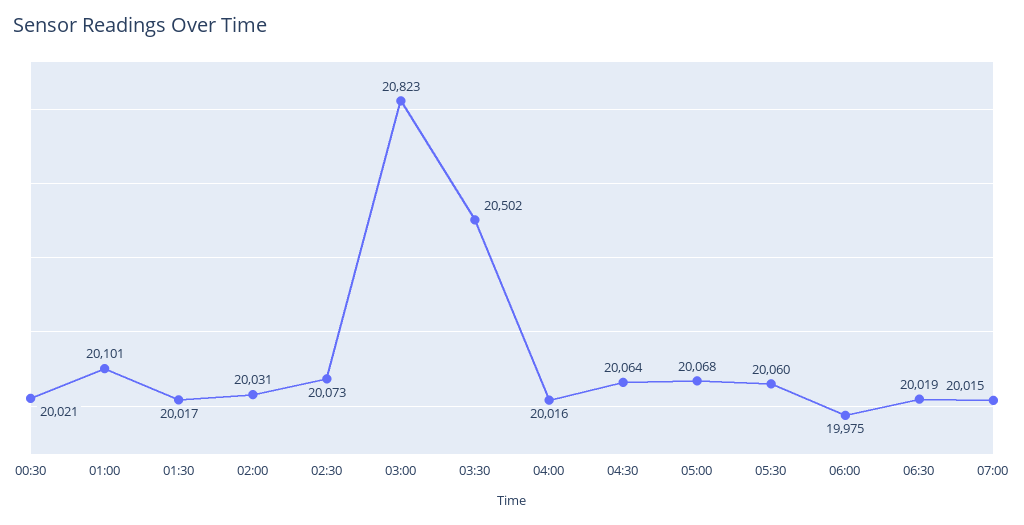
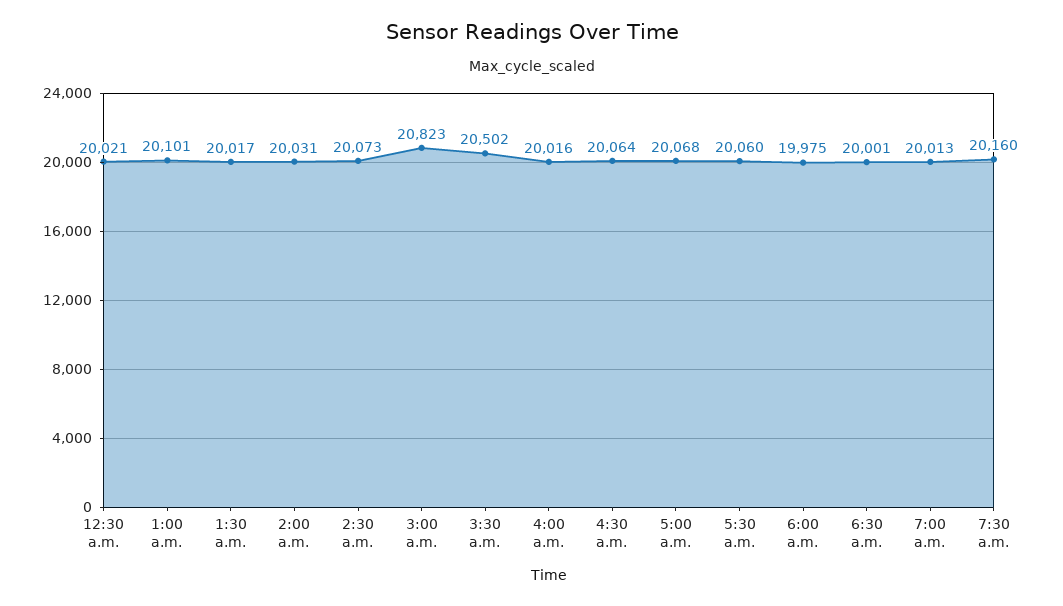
06:30: 20019 -> 20001
07:00: 20015 -> 20013
7:30 a.m.: none -> 20160

